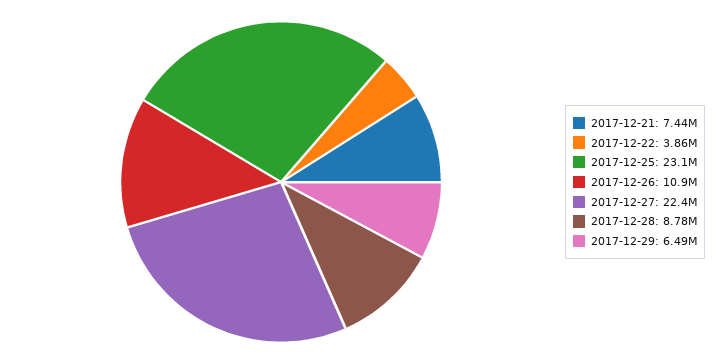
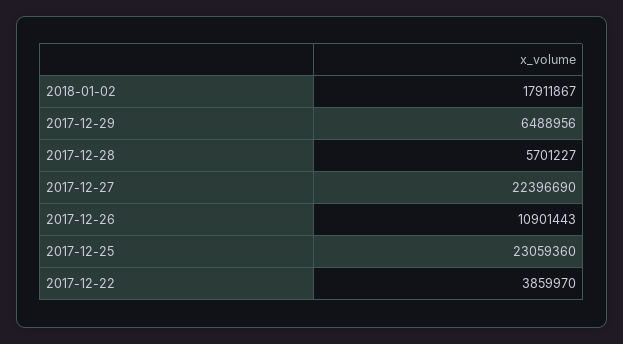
2017-12-21: 7440000 -> none
2017-12-28: 8780000 -> 5701227
2018-01-02: none -> 17911867

